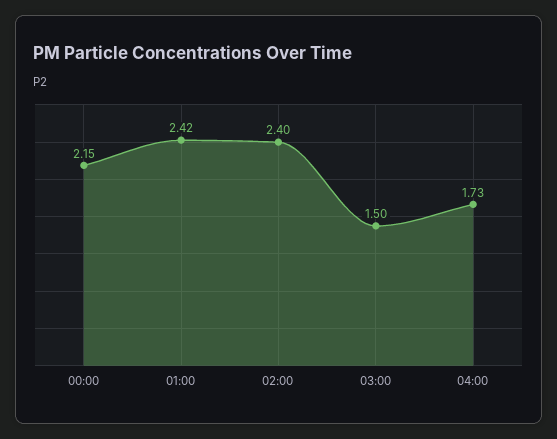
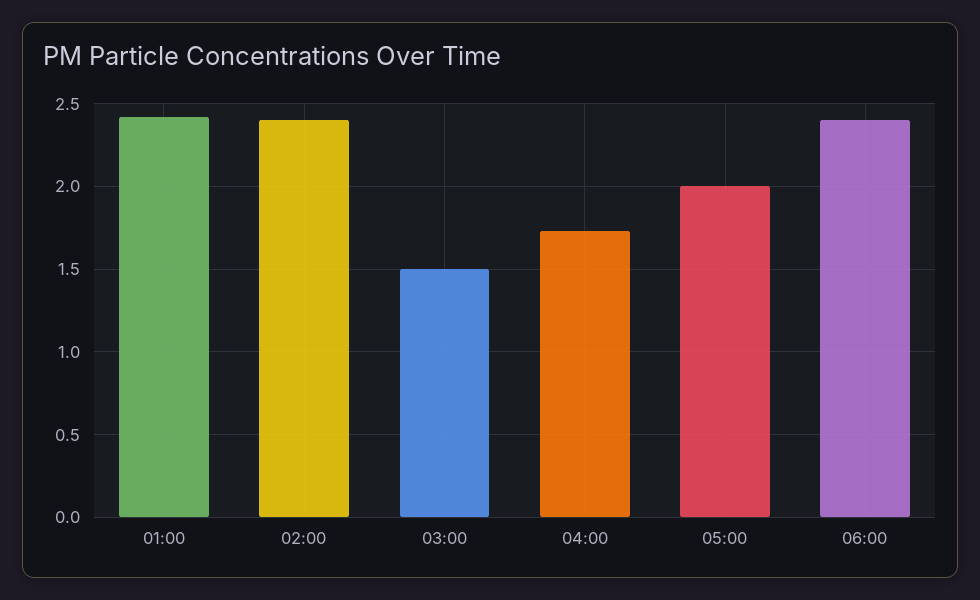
00:00: 2.15 -> none
05:00: none -> 2
06:00: none -> 2.4

